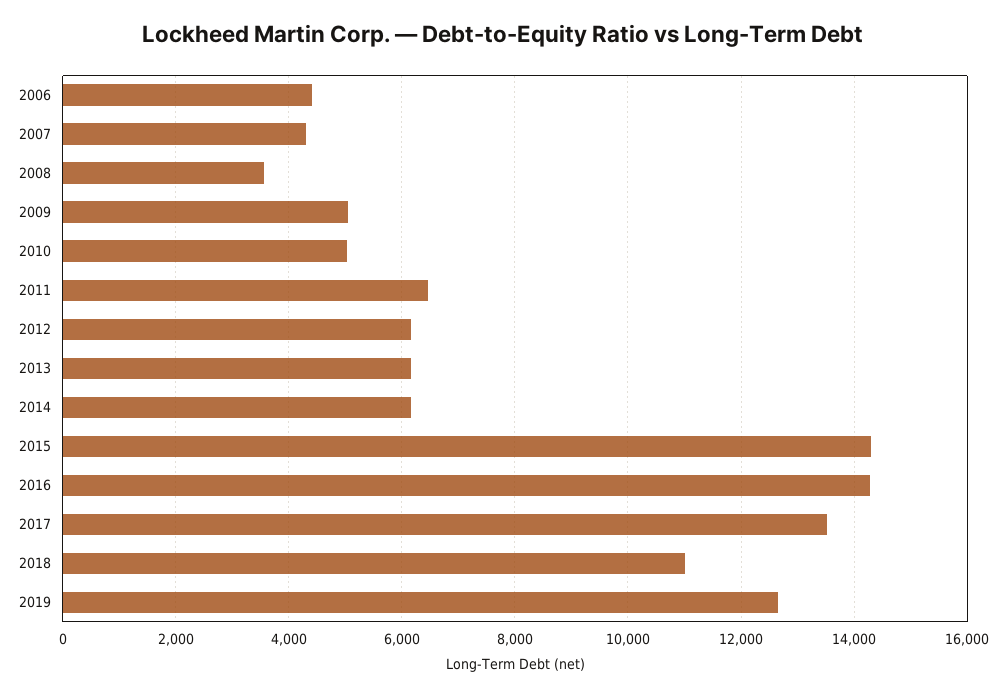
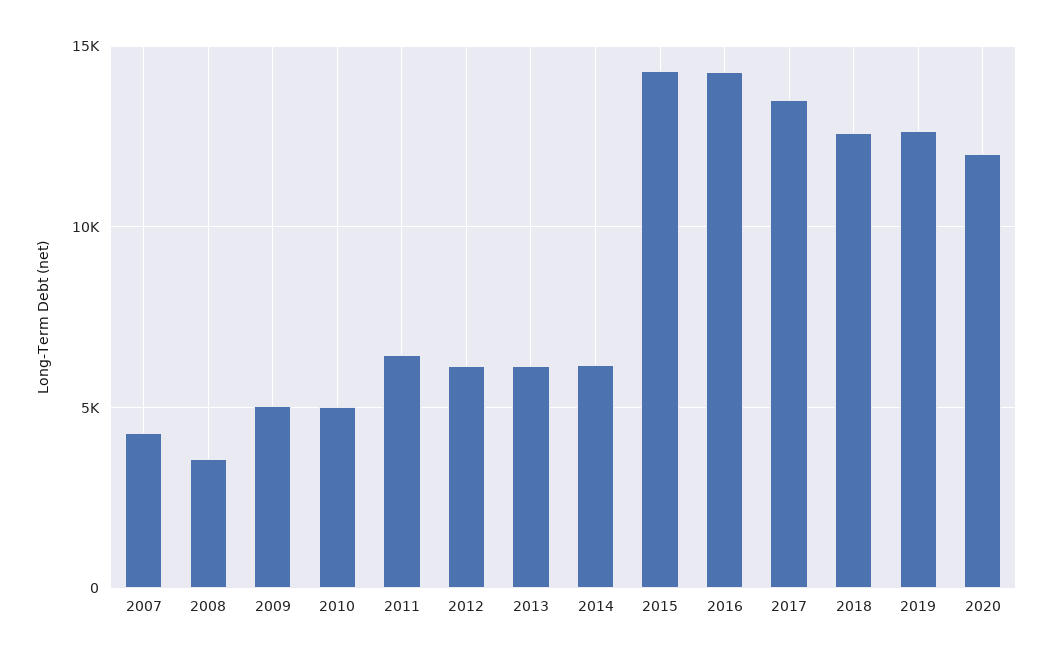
2006: 4400 -> none
2018: 11000 -> 12500
2020: none -> 12000

